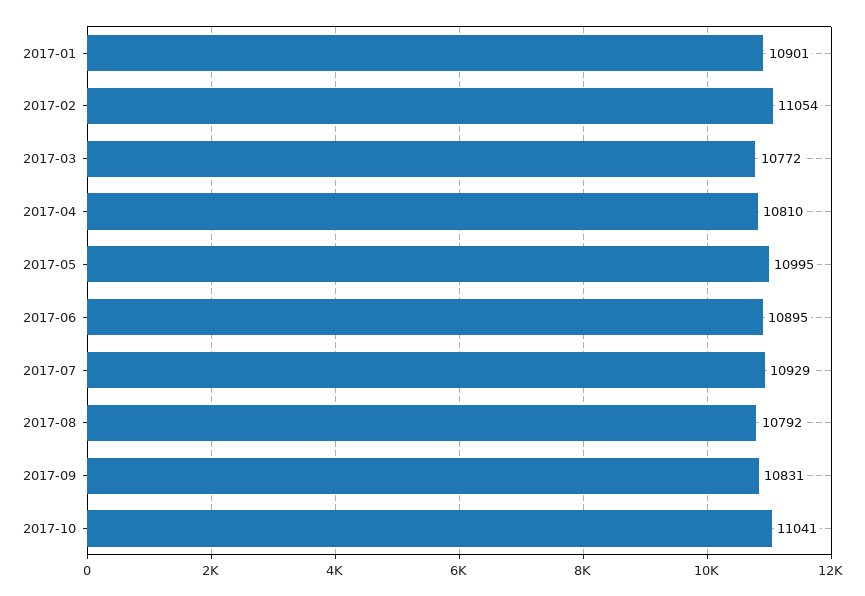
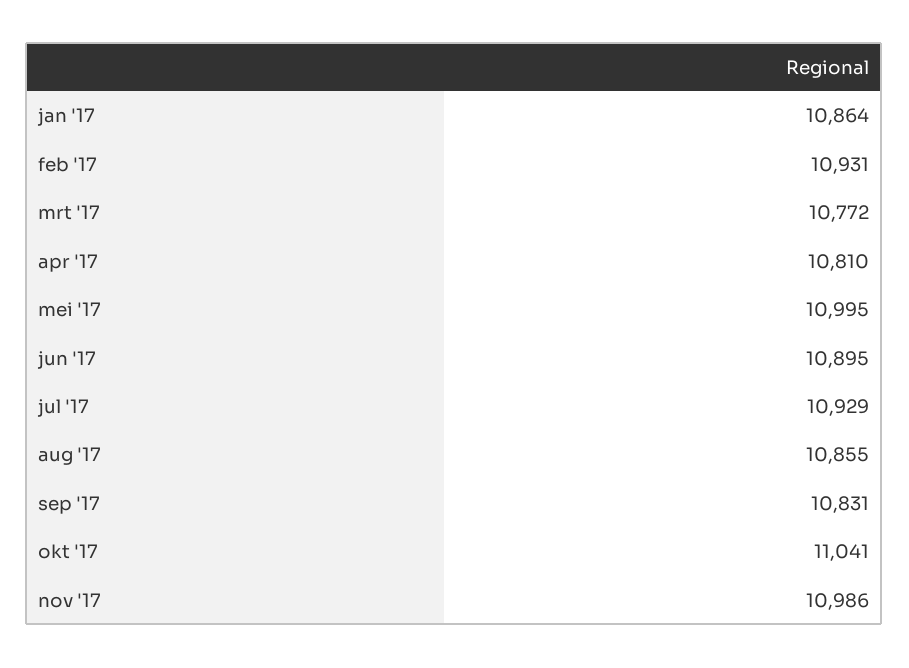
2017-01: 10901 -> 10864
2017-02: 11054 -> 10931
2017-08: 10792 -> 10855
nov '17: none -> 10986

